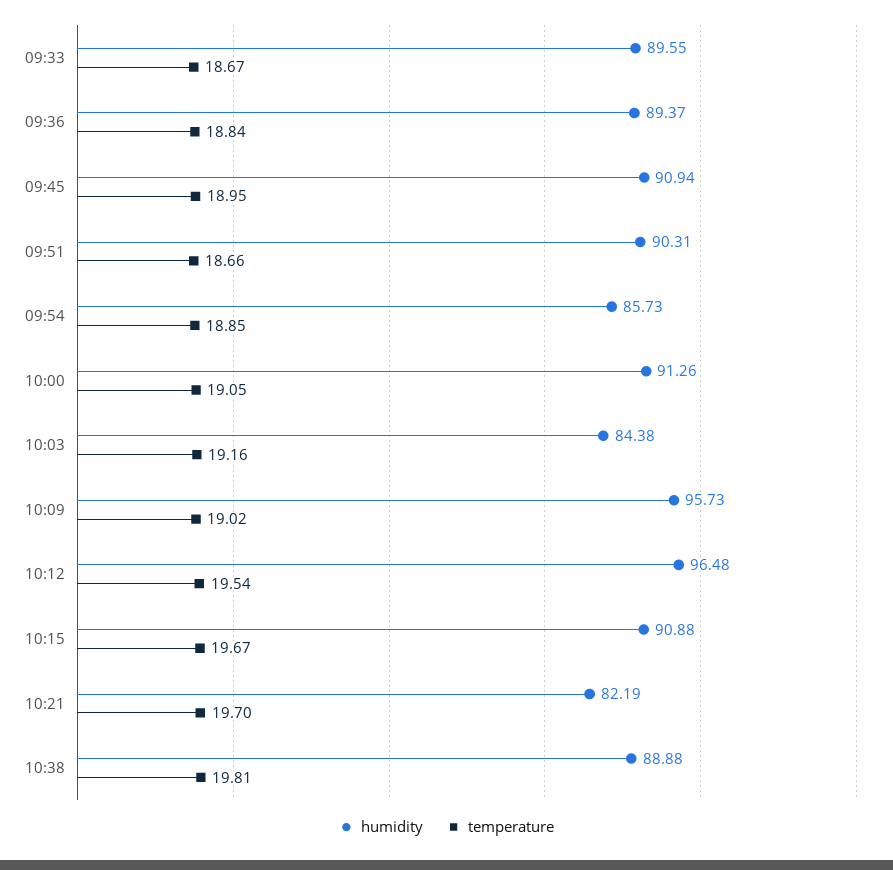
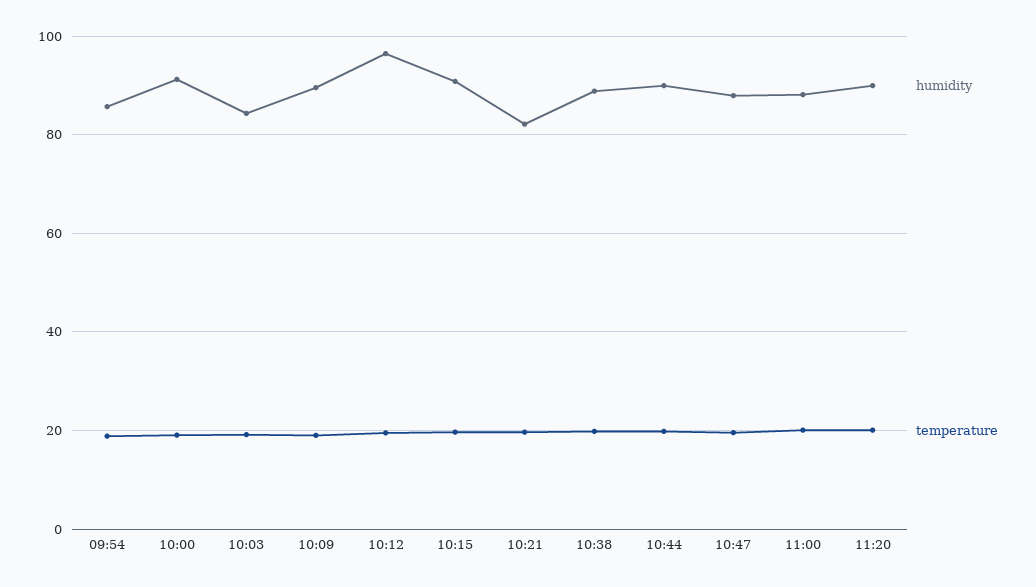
humidity, 09:33: 89.55 -> none
temperature, 09:33: 18.67 -> none
humidity, 09:36: 89.37 -> none
temperature, 09:36: 18.84 -> none
humidity, 09:45: 90.94 -> none
temperature, 09:45: 18.95 -> none
humidity, 09:51: 90.31 -> none
temperature, 09:51: 18.66 -> none
humidity, 10:09: 95.73 -> 90
humidity, 10:44: none -> 90
temperature, 10:44: none -> 20
humidity, 10:47: none -> 88
temperature, 10:47: none -> 20
humidity, 11:00: none -> 88
temperature, 11:00: none -> 20
humidity, 11:20: none -> 90
temperature, 11:20: none -> 20

